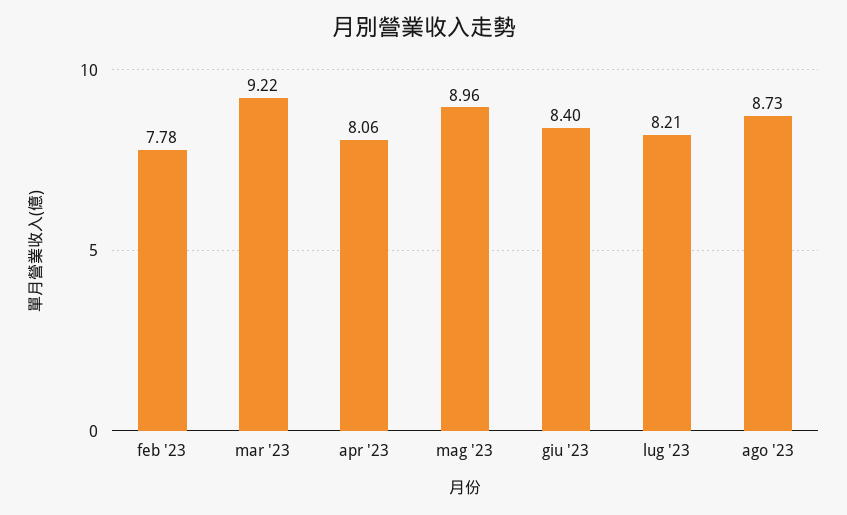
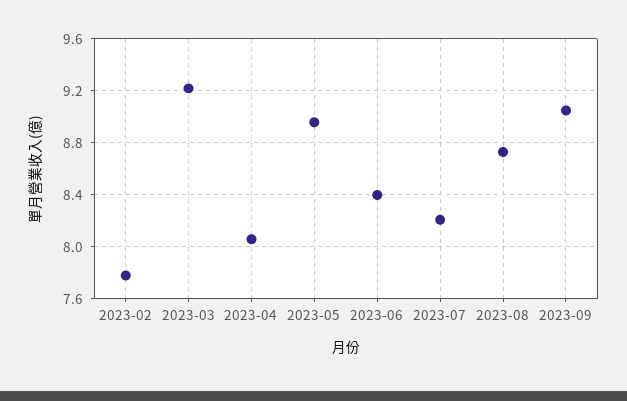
2023-09: none -> 9.05

